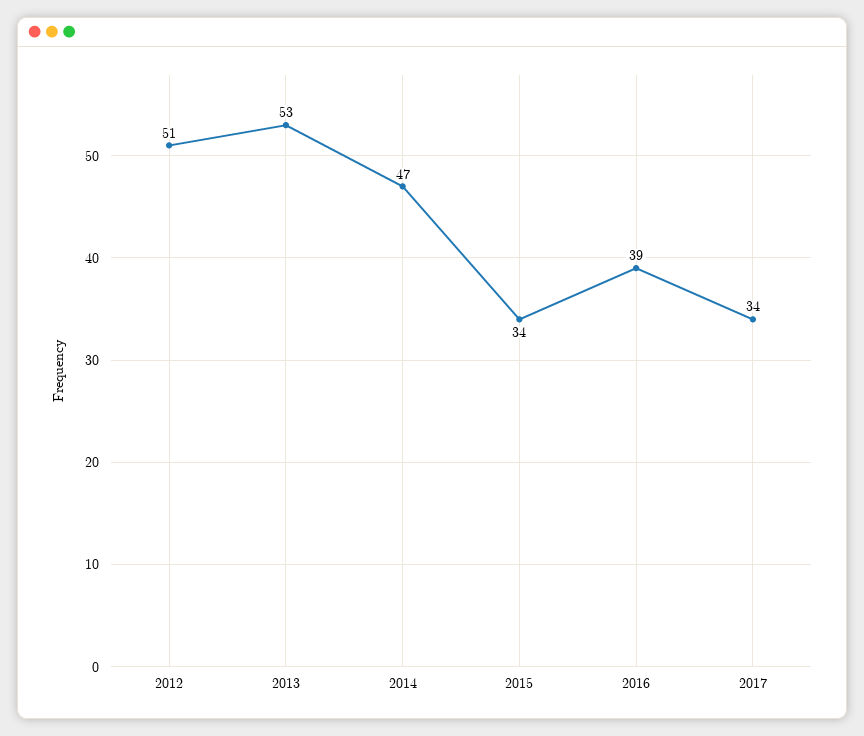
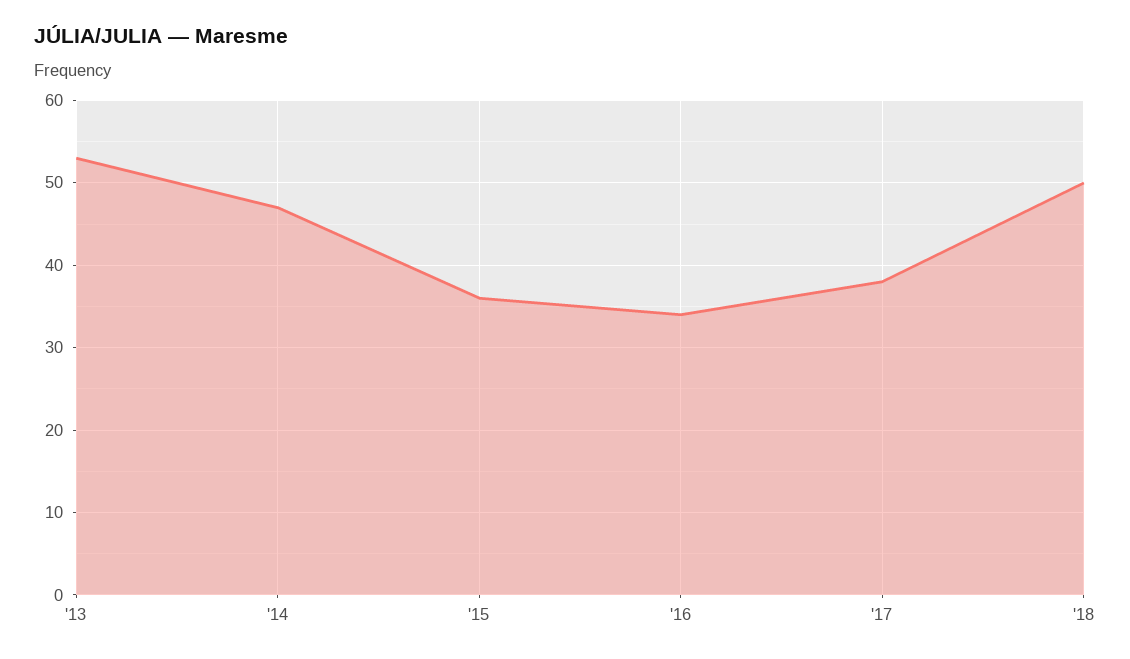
2012: 51 -> none
2015: 34 -> 36
2016: 39 -> 34
2017: 34 -> 38
'18: none -> 50

